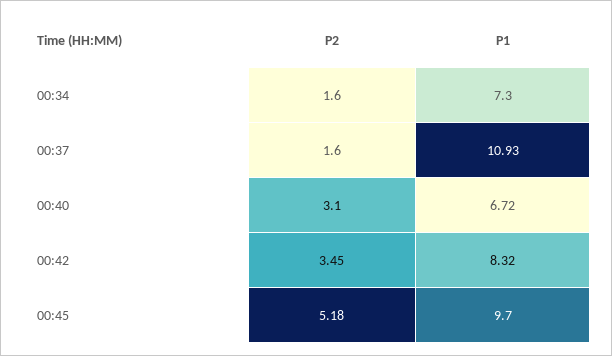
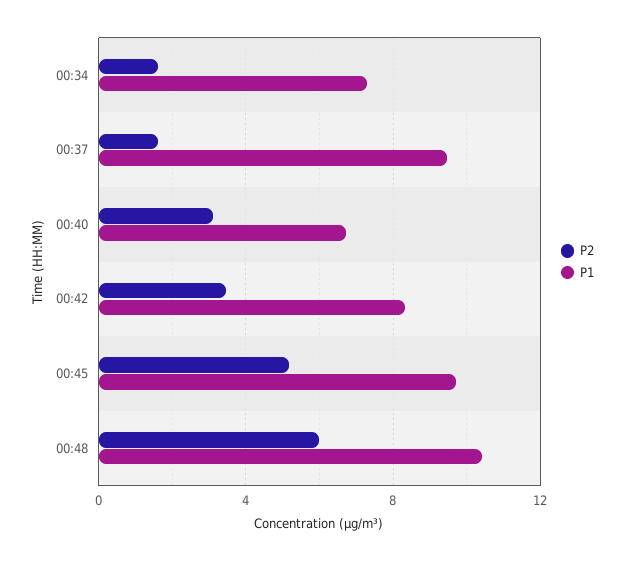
P1, 00:37: 10.93 -> 9.5
P2, 00:48: none -> 6
P1, 00:48: none -> 10.5

